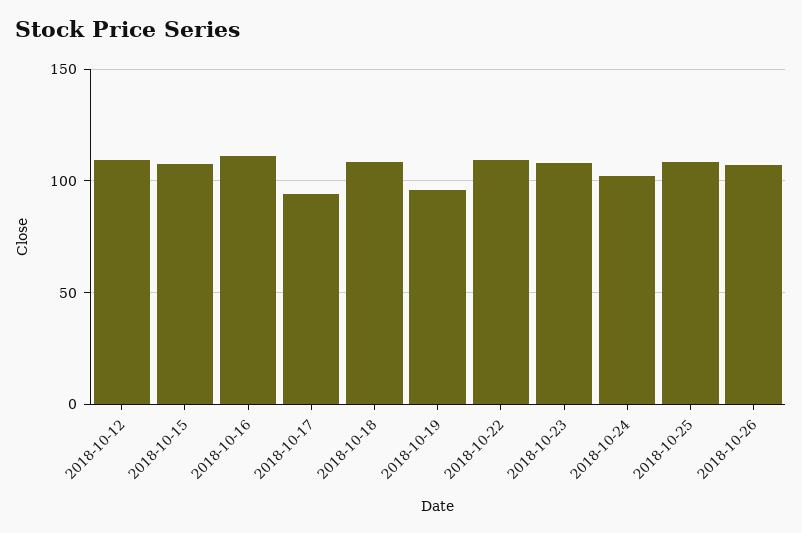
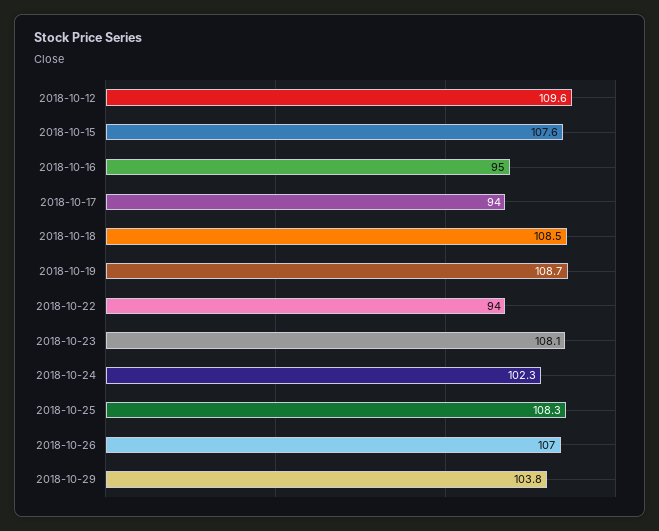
2018-10-16: 110 -> 95
2018-10-19: 95 -> 108.7
2018-10-22: 110 -> 94
2018-10-29: none -> 103.8

